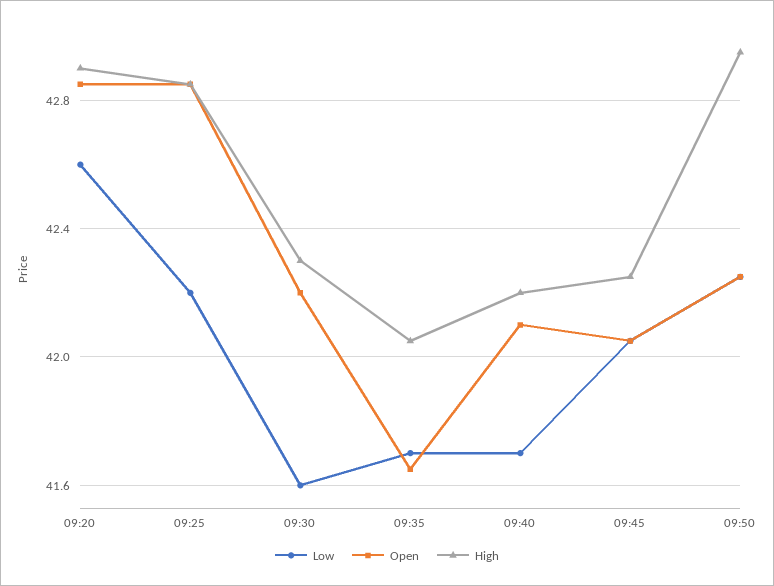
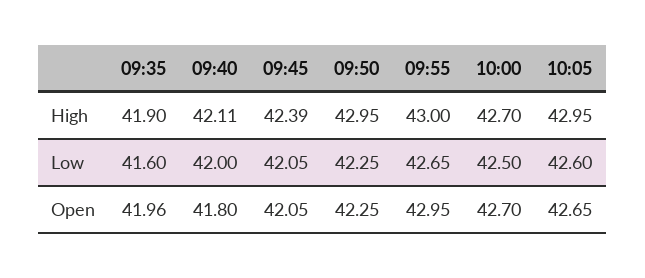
Low, 09:20: 42.6 -> none
Open, 09:20: 42.85 -> none
High, 09:20: 42.9 -> none
Low, 09:25: 42.2 -> none
Open, 09:25: 42.85 -> none
High, 09:25: 42.85 -> none
Low, 09:30: 41.6 -> none
Open, 09:30: 42.2 -> none
High, 09:30: 42.3 -> none
Low, 09:35: 41.7 -> 41.6
Open, 09:35: 41.65 -> 41.96
High, 09:35: 42.05 -> 41.9
Low, 09:40: 41.7 -> 42
Open, 09:40: 42.1 -> 41.8
High, 09:40: 42.2 -> 42.11
High, 09:45: 42.25 -> 42.39
High, 09:55: none -> 43
High, 10:00: none -> 42.7
High, 10:05: none -> 42.95
Low, 09:55: none -> 42.65
Low, 10:00: none -> 42.5
Low, 10:05: none -> 42.6
Open, 09:55: none -> 42.95
Open, 10:00: none -> 42.7
Open, 10:05: none -> 42.65

